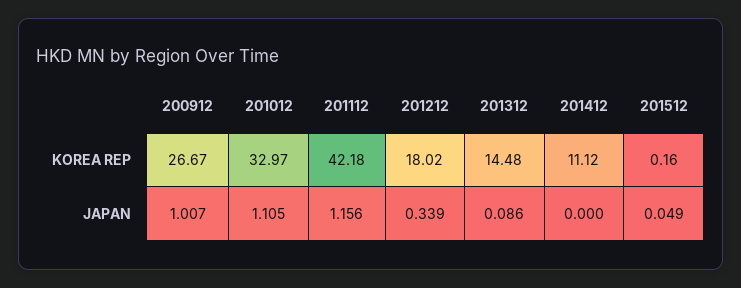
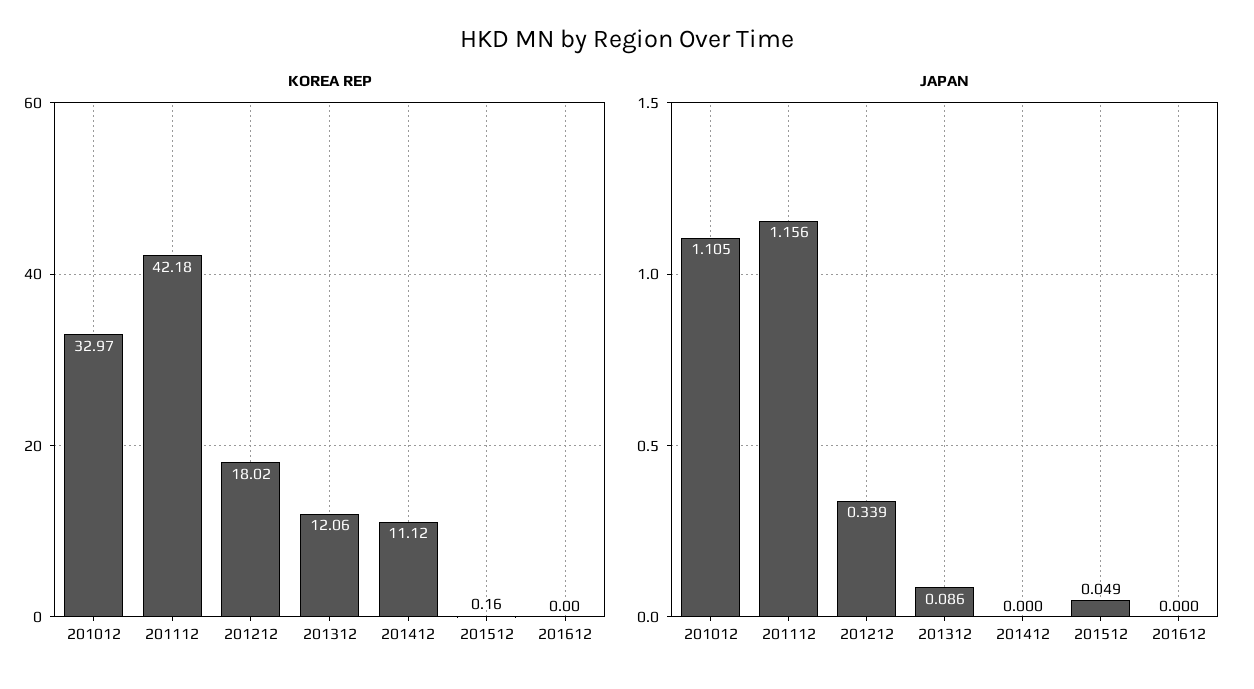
KOREA REP, 200912: 26.67 -> none
KOREA REP, 201312: 14.48 -> 12.06
JAPAN, 200912: 1.007 -> none
KOREA REP, 201612: none -> 0
JAPAN, 201612: none -> 0

